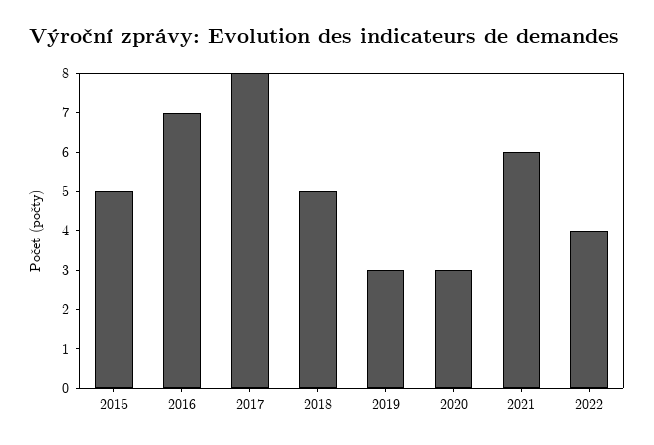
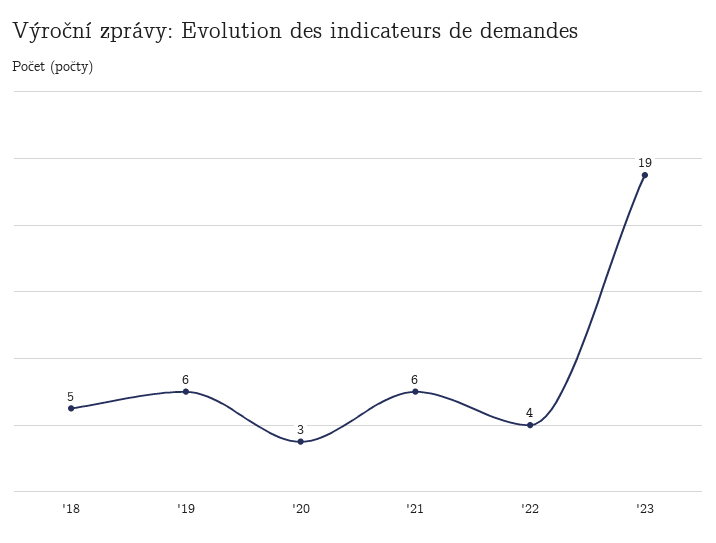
2015: 5 -> none
2016: 7 -> none
2017: 8 -> none
2019: 3 -> 6
'23: none -> 19

